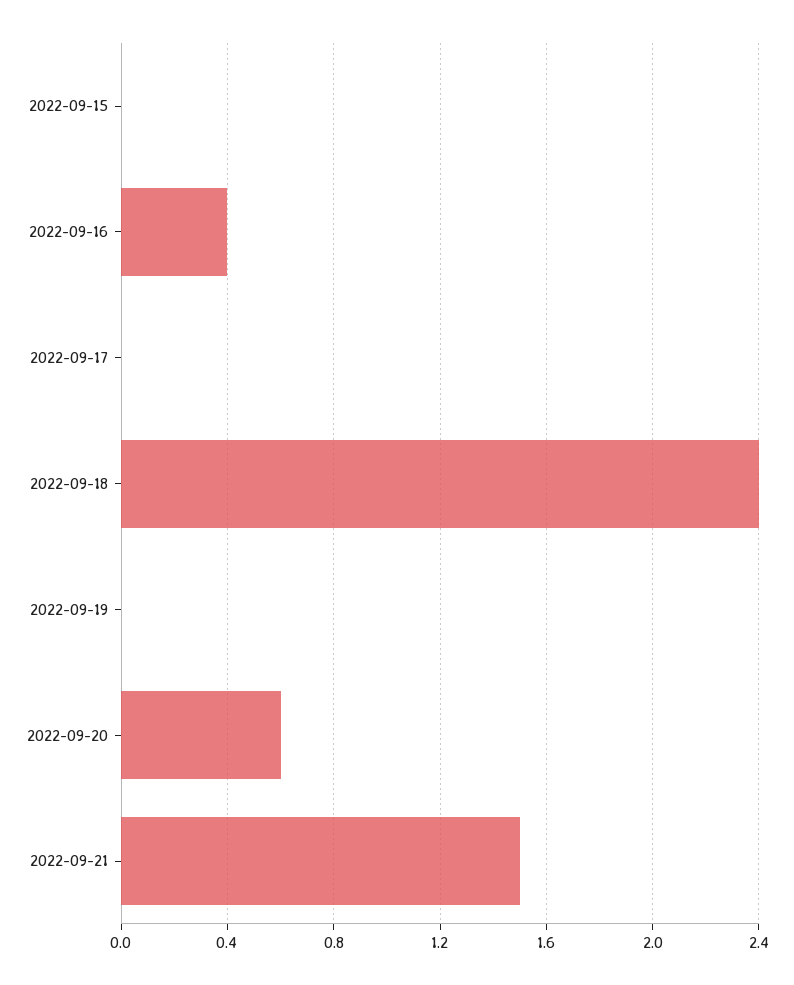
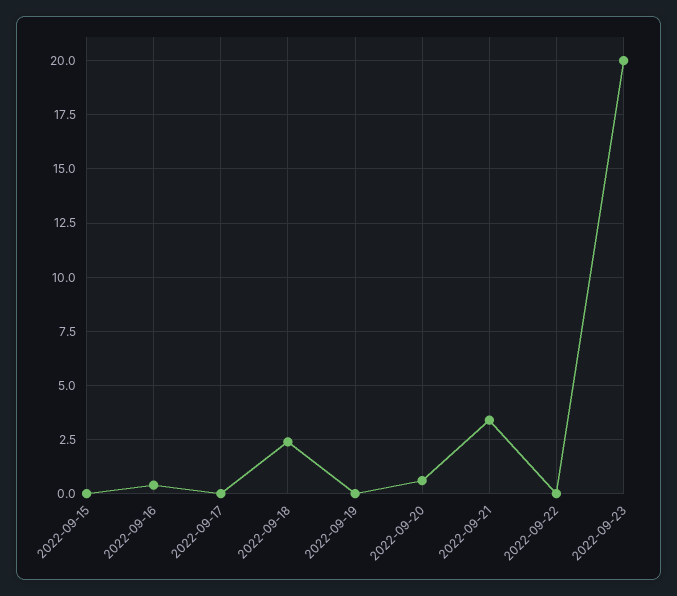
2022-09-21: 1.5 -> 3.5
2022-09-22: none -> 0
2022-09-23: none -> 20

